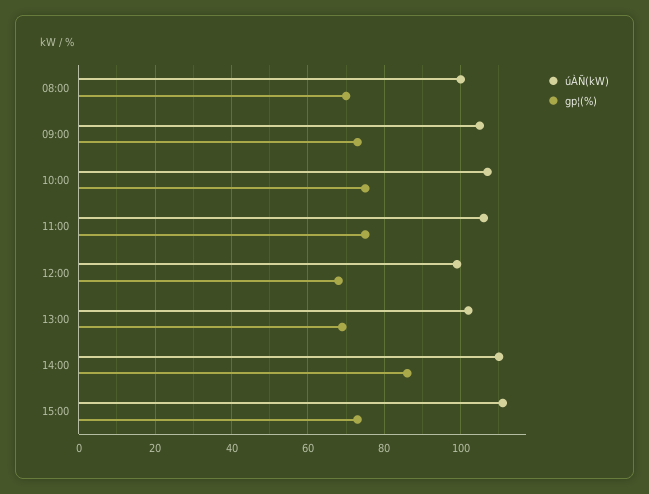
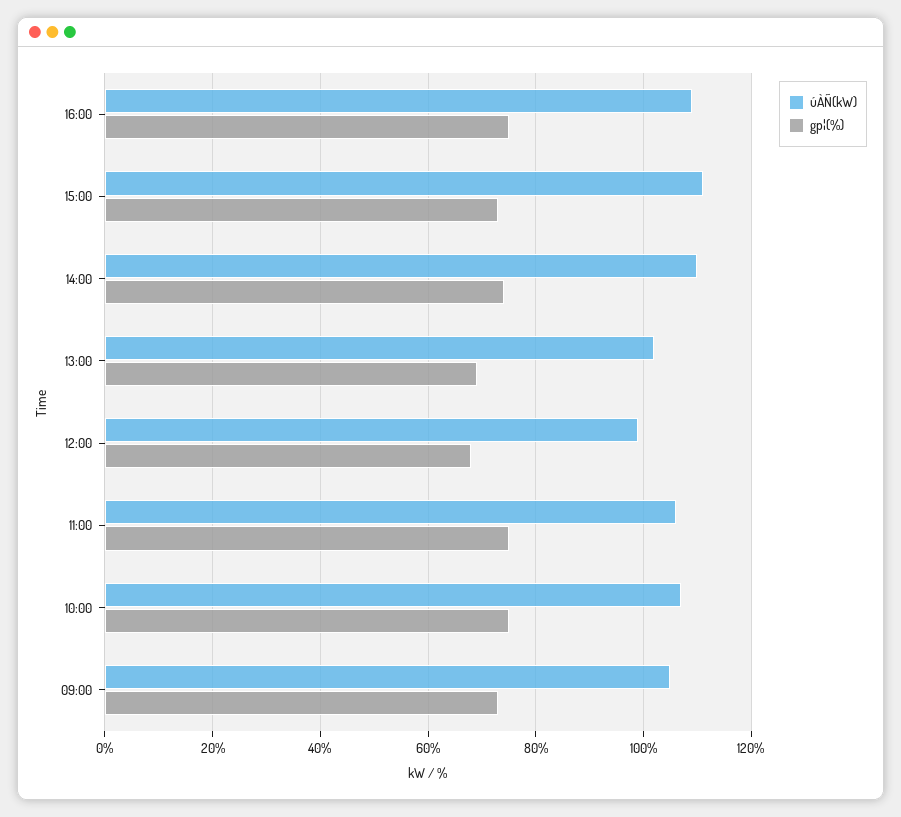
úÀÑ(kW), 08:00: 100 -> none
gp¦(%), 08:00: 70 -> none
gp¦(%), 14:00: 85 -> 75
úÀÑ(kW), 16:00: none -> 110
gp¦(%), 16:00: none -> 75

